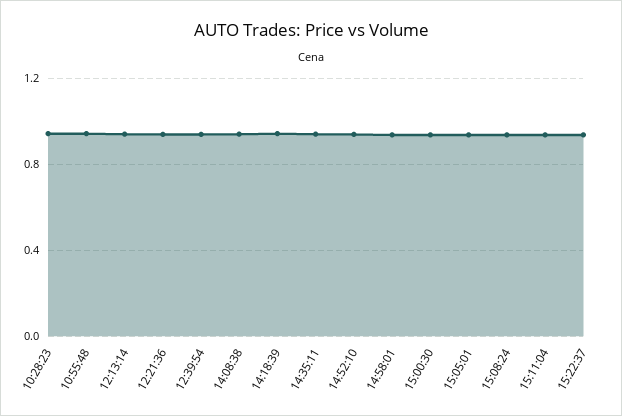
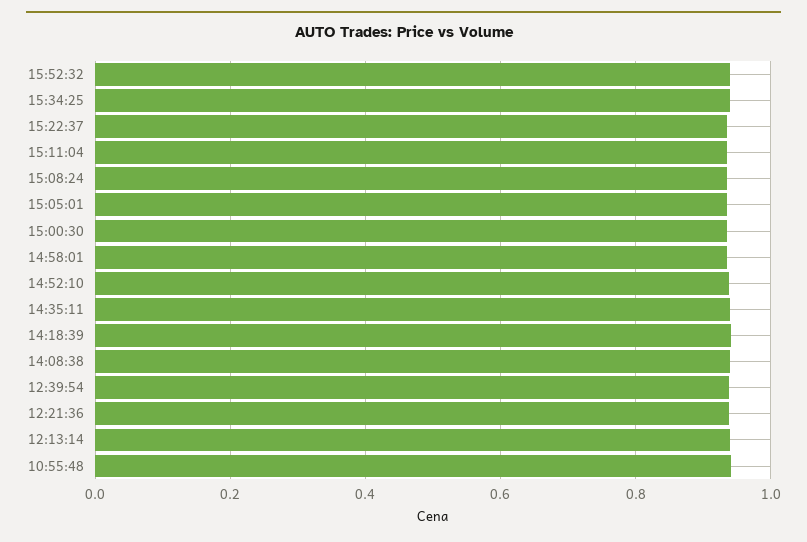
10:28:23: 0.95 -> none
15:52:32: none -> 0.94
15:34:25: none -> 0.94

